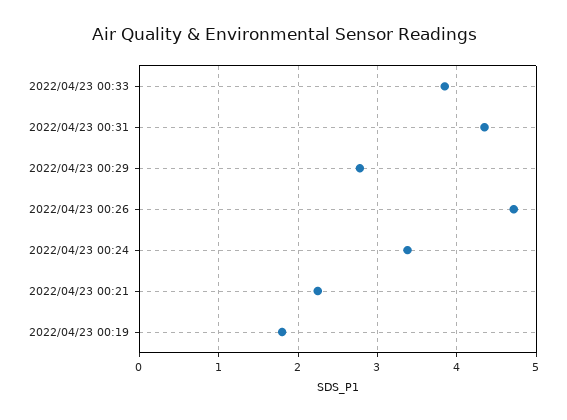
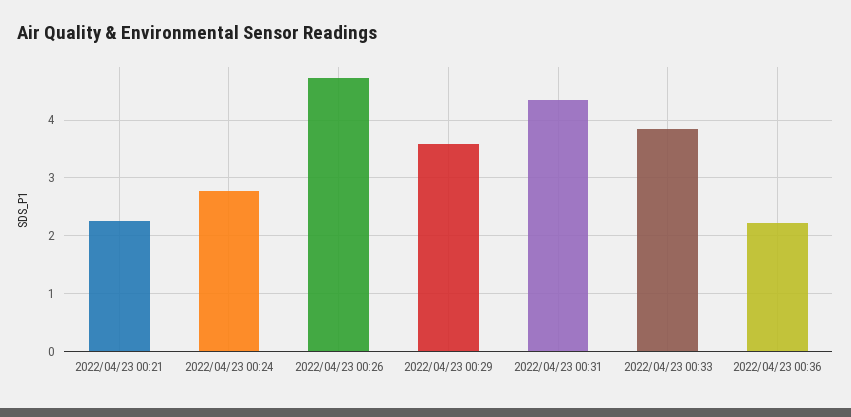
2022/04/23 00:29: 2.8 -> 3.6
2022/04/23 00:24: 3.4 -> 2.8
2022/04/23 00:19: 1.8 -> none
2022/04/23 00:36: none -> 2.2

